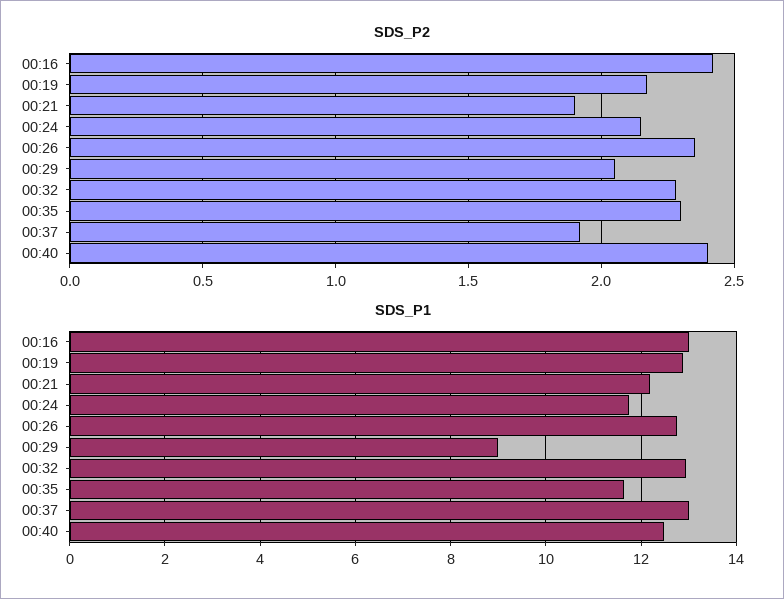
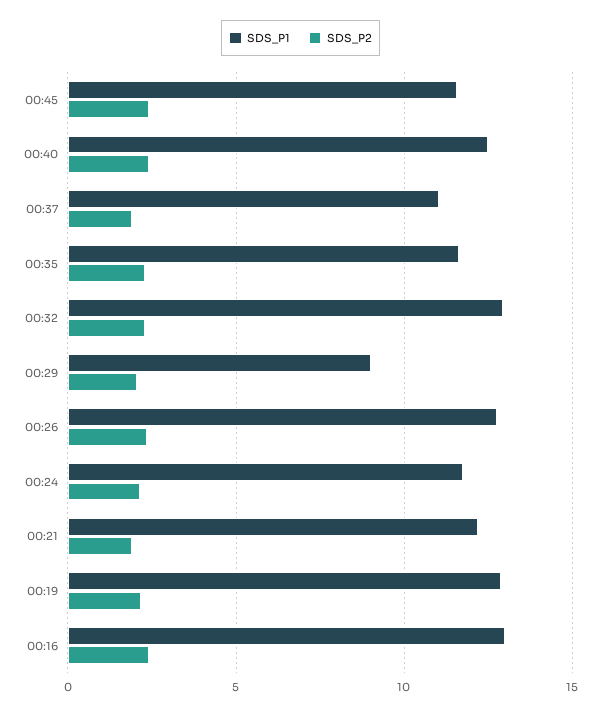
SDS_P1, 00:37: 13 -> 11
SDS_P1, 00:45: none -> 11.5
SDS_P2, 00:45: none -> 2.5

